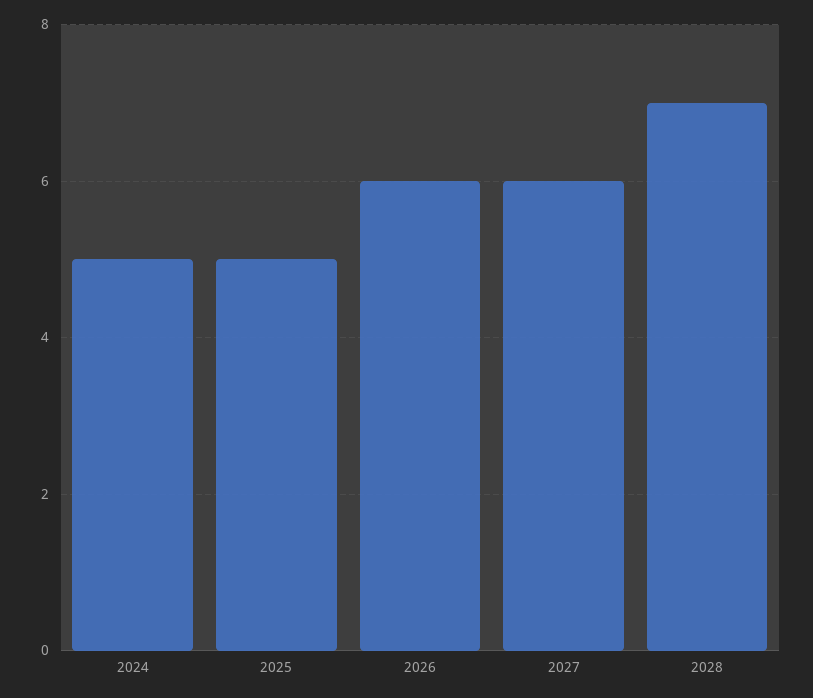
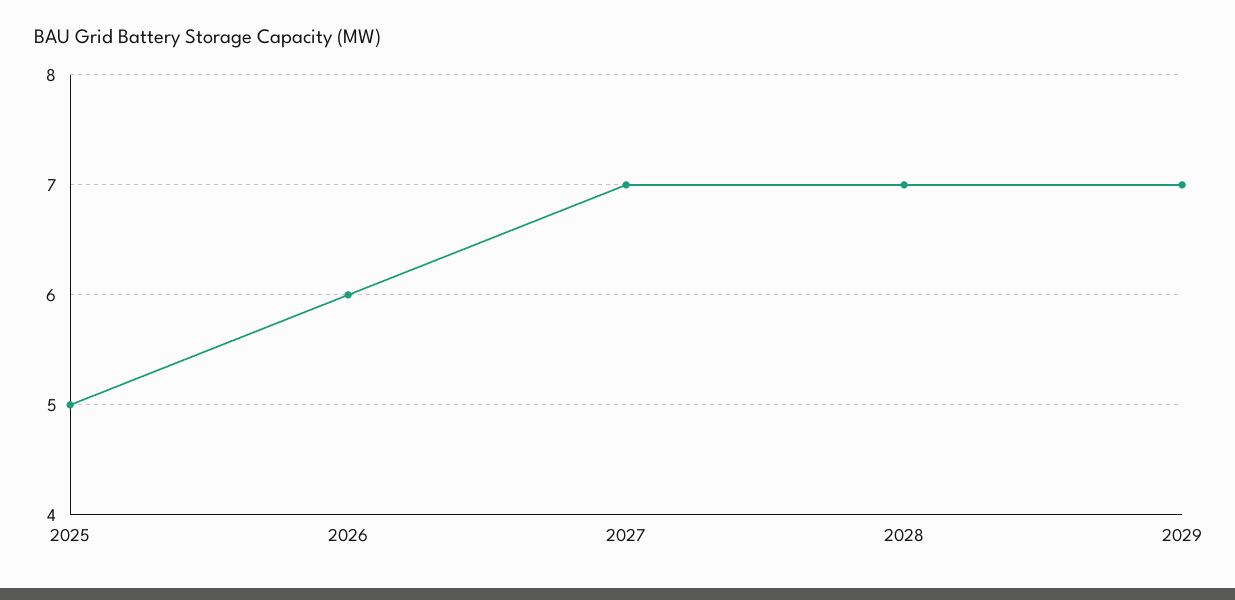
2024: 5 -> none
2027: 6 -> 7
2029: none -> 7

